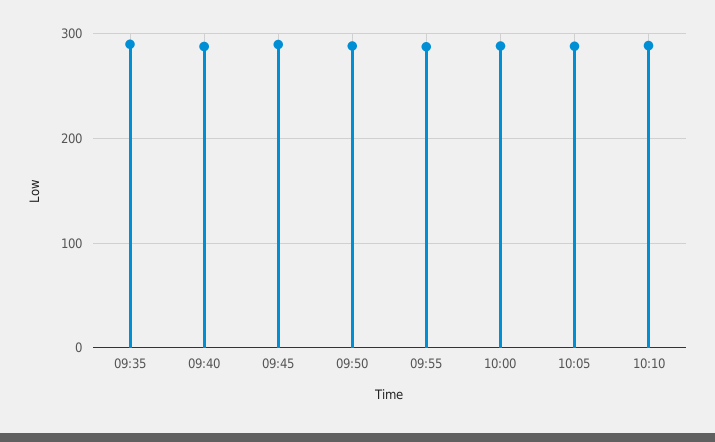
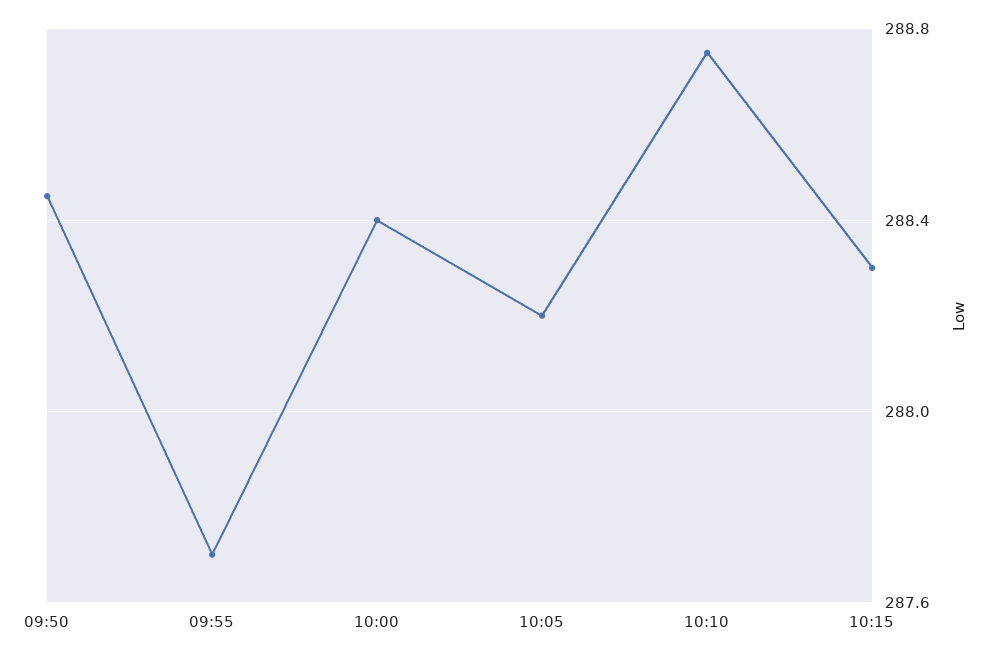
09:35: 290 -> none
09:40: 290 -> none
09:45: 290 -> none
10:15: none -> 288.3

